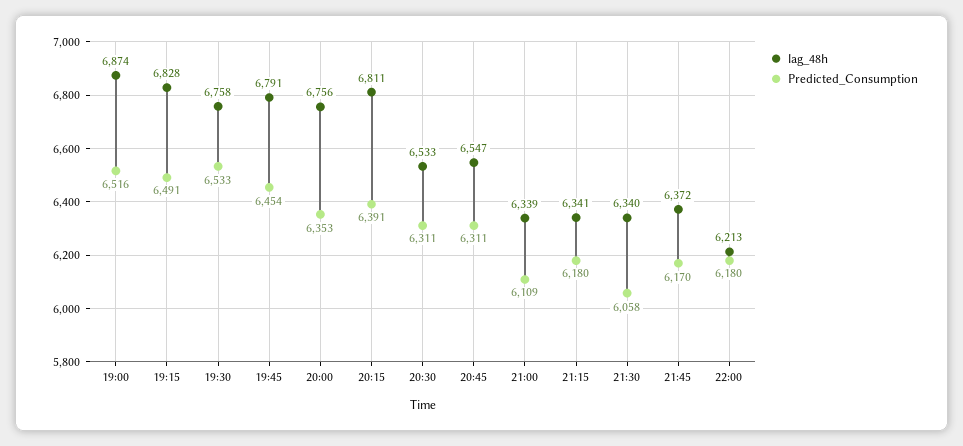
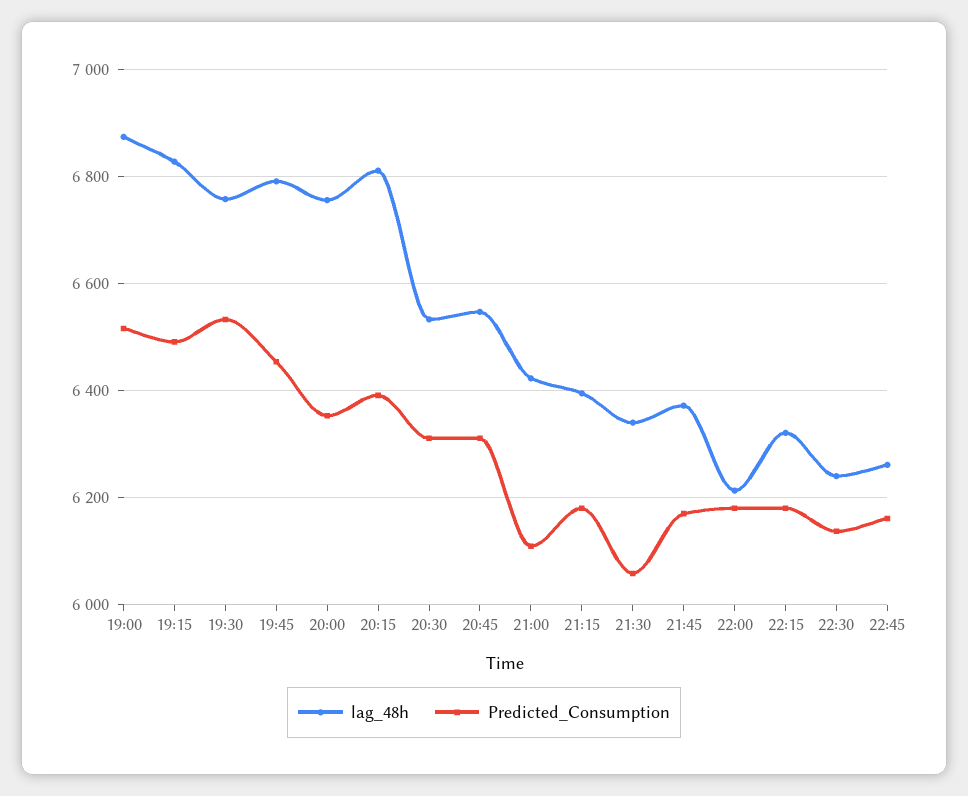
lag_48h, 21:00: 6339 -> 6420
lag_48h, 21:15: 6341 -> 6400
lag_48h, 22:15: none -> 6320
Predicted_Consumption, 22:15: none -> 6180
lag_48h, 22:30: none -> 6240
Predicted_Consumption, 22:30: none -> 6140
lag_48h, 22:45: none -> 6260
Predicted_Consumption, 22:45: none -> 6160

